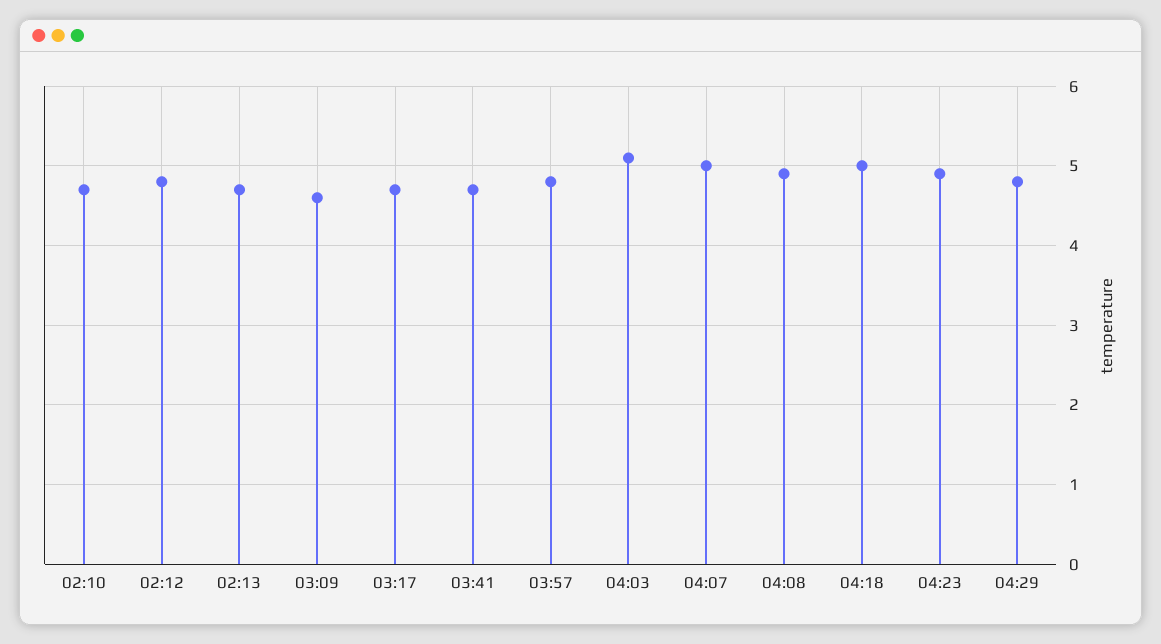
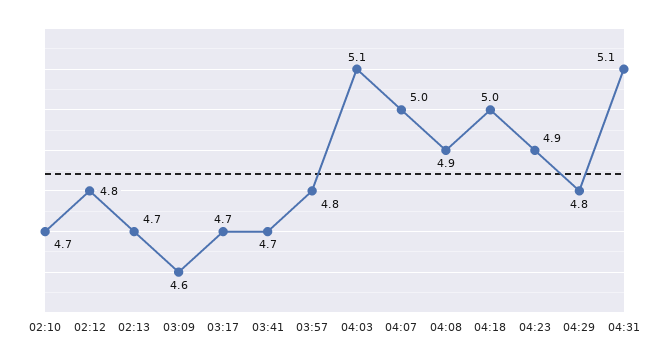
04:31: none -> 5.1

